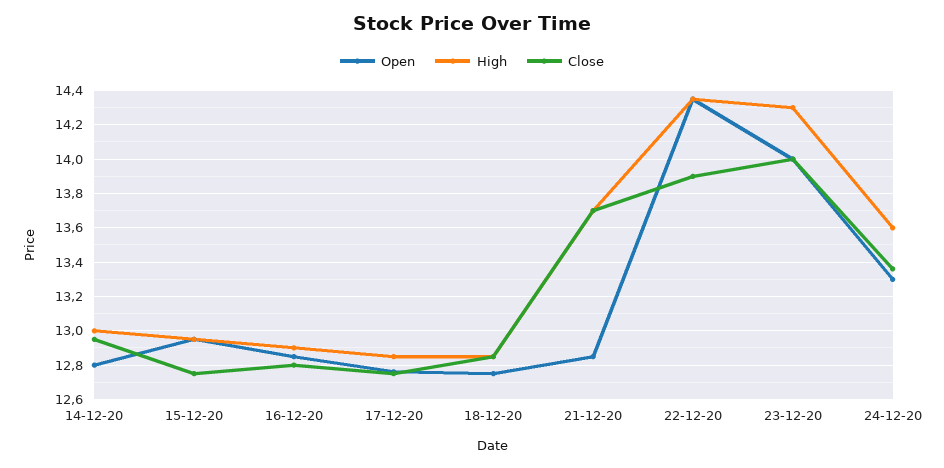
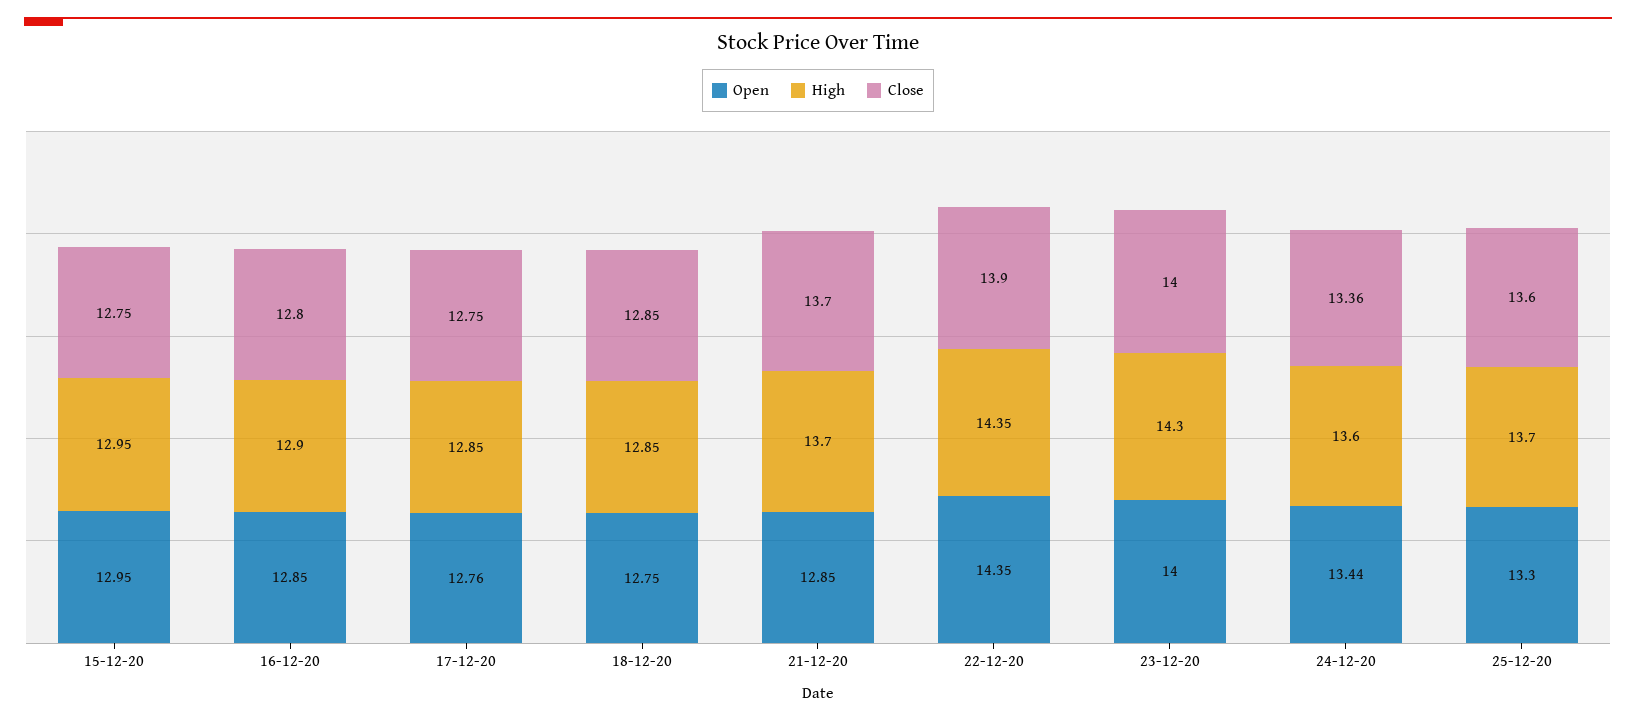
Open, 14-12-20: 12.8 -> none
High, 14-12-20: 13 -> none
Close, 14-12-20: 12.95 -> none
Open, 24-12-20: 13.3 -> 13.44
Open, 25-12-20: none -> 13.3
High, 25-12-20: none -> 13.7
Close, 25-12-20: none -> 13.6

